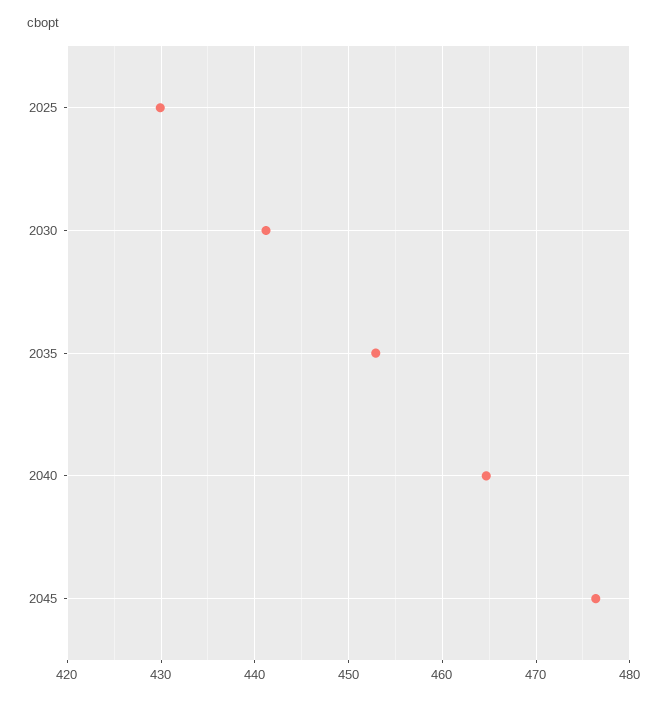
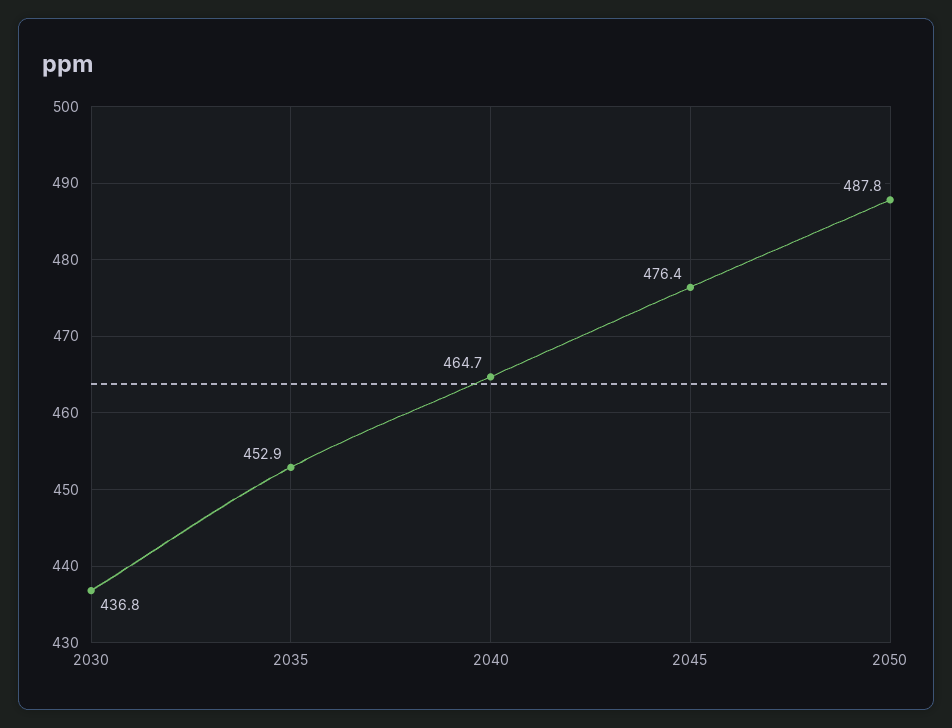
2025: 430 -> none
2030: 441 -> 436.8
2050: none -> 487.8

